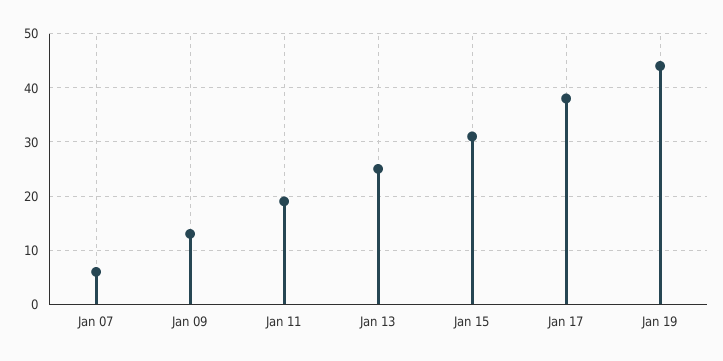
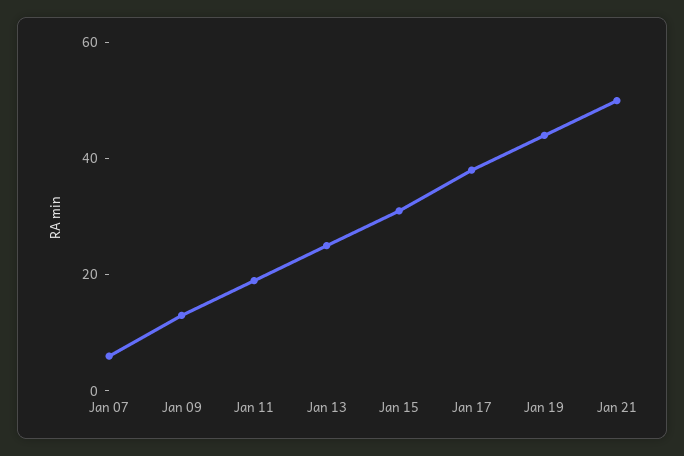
Jan 21: none -> 50

